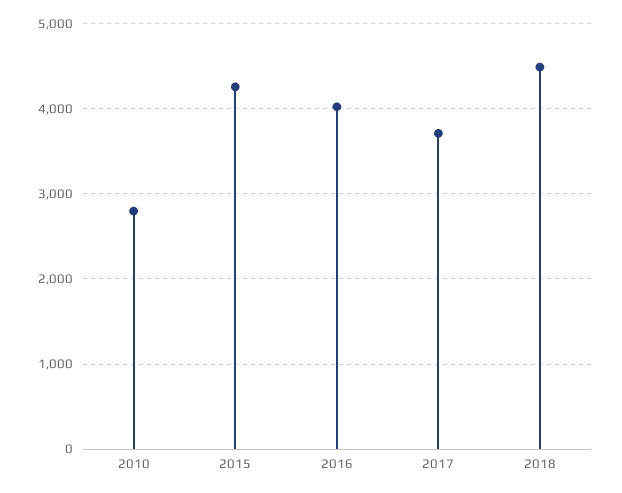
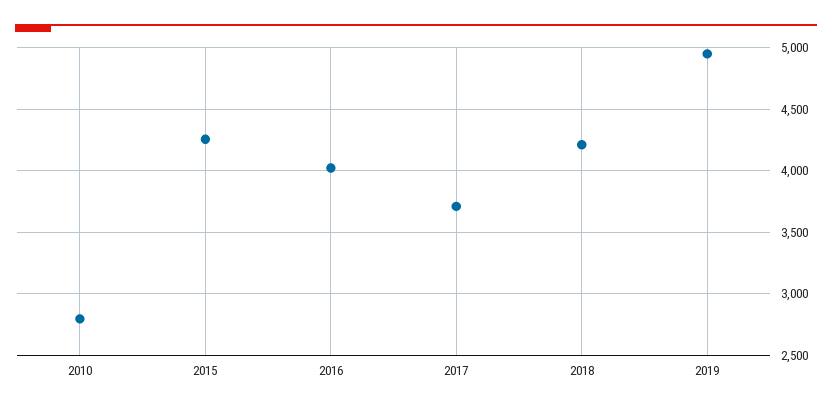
2018: 4500 -> 4200
2019: none -> 4950

